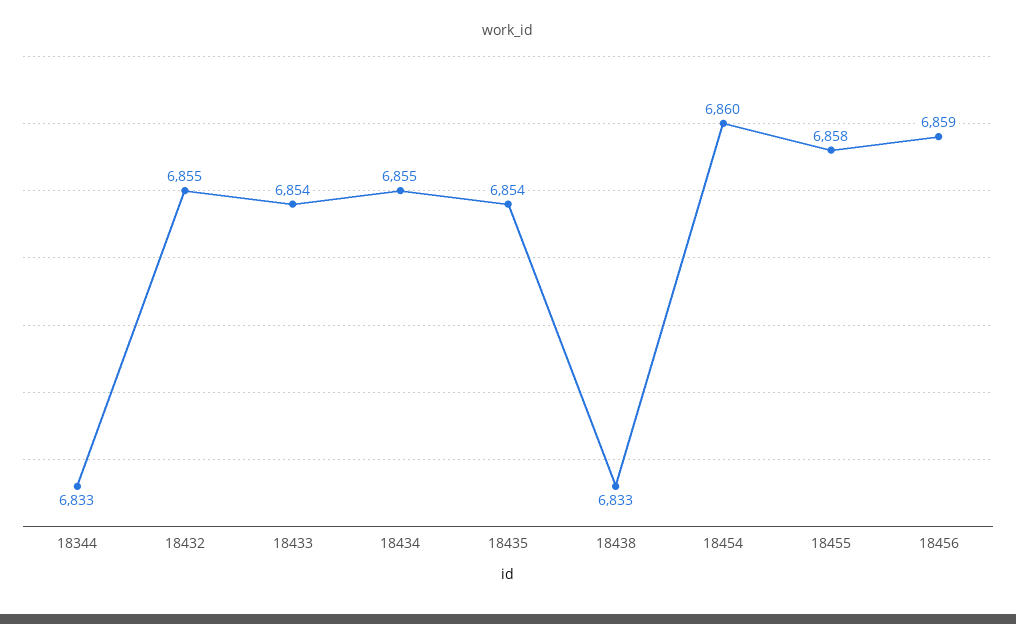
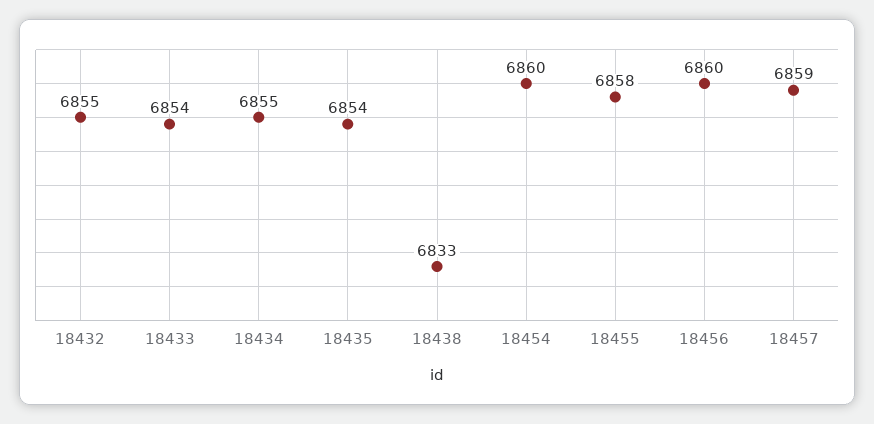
18344: 6833 -> none
18456: 6859 -> 6860
18457: none -> 6859

